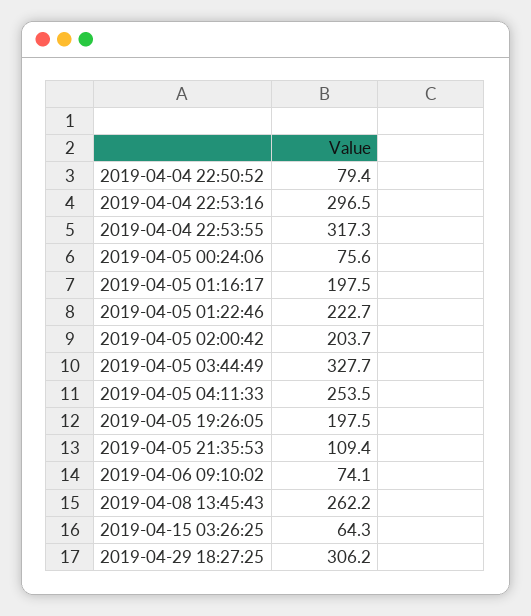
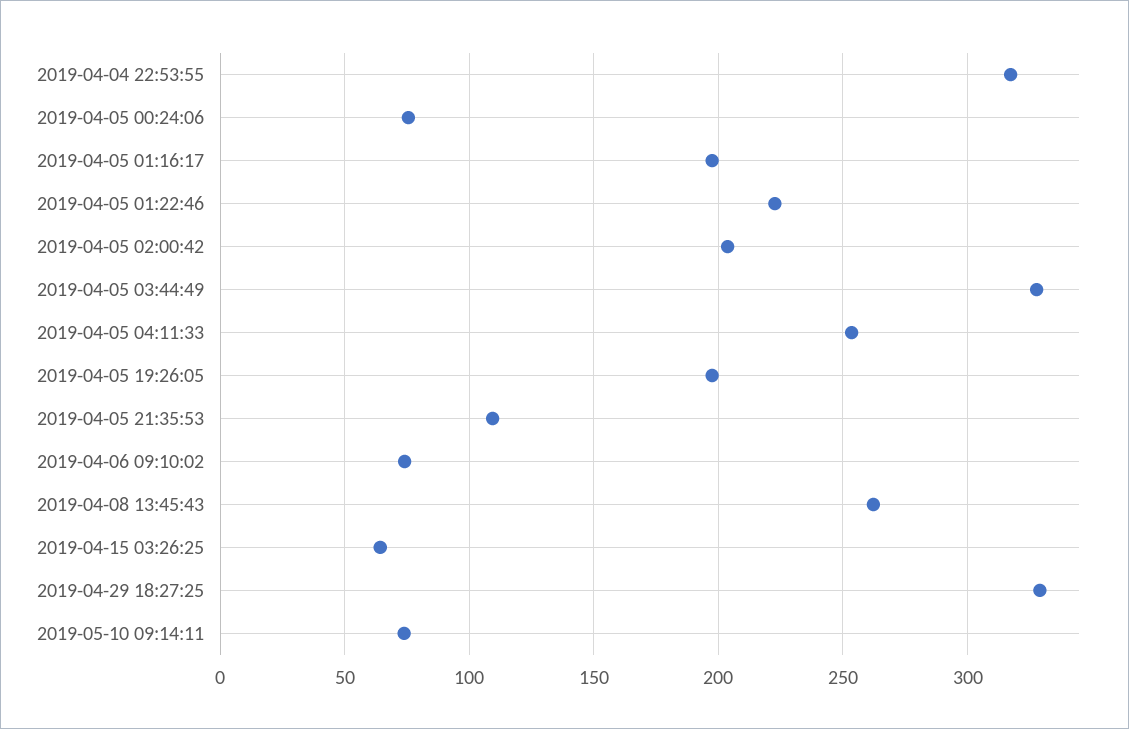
2019-04-04 22:50:52: 79.4 -> none
2019-04-04 22:53:16: 296.5 -> none
2019-04-29 18:27:25: 306.2 -> 330
2019-05-10 09:14:11: none -> 75

